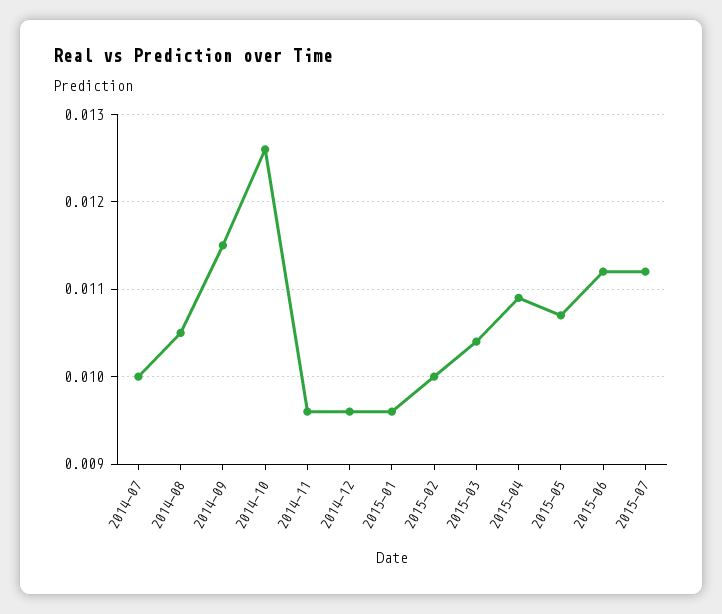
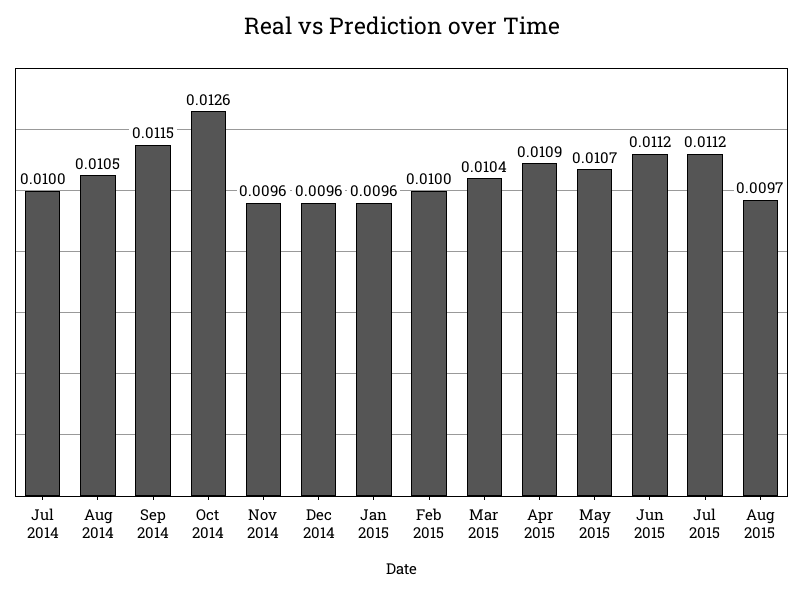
Aug 2015: none -> 0.0097

